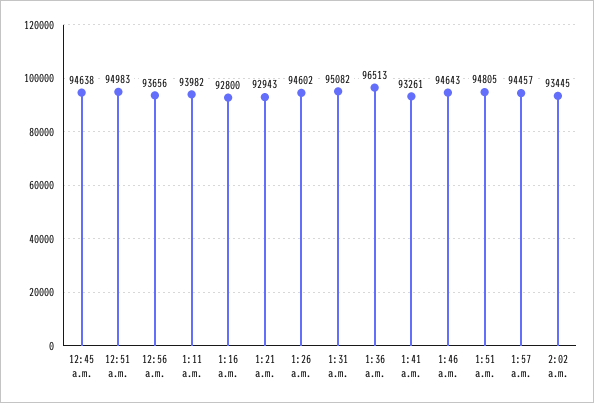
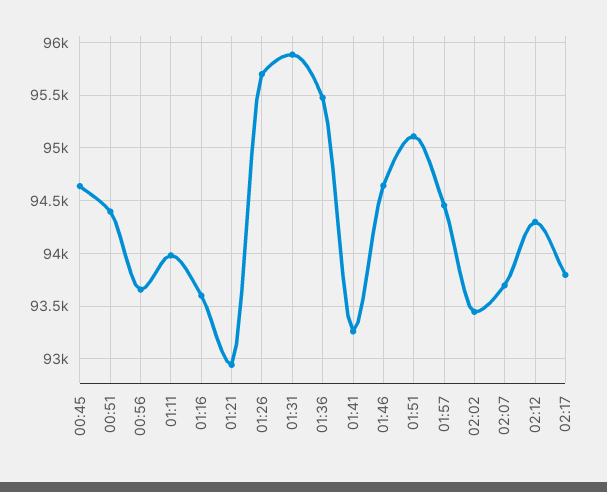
12:51 a.m.: 94983 -> 94400
1:16 a.m.: 92800 -> 93600
1:26 a.m.: 94602 -> 95700
1:31 a.m.: 95082 -> 95900
1:36 a.m.: 96513 -> 95500
1:51 a.m.: 94805 -> 95100
02:07: none -> 93700
02:12: none -> 94300
02:17: none -> 93800

